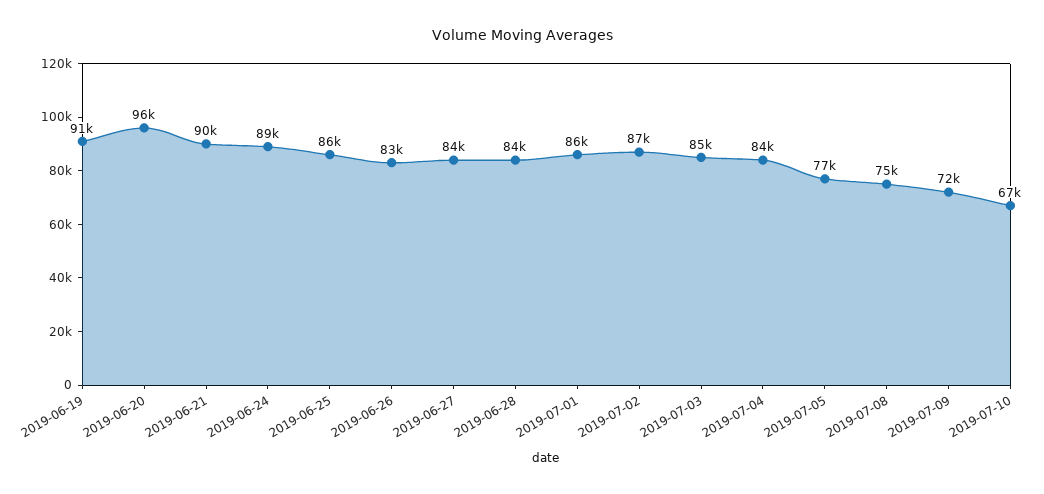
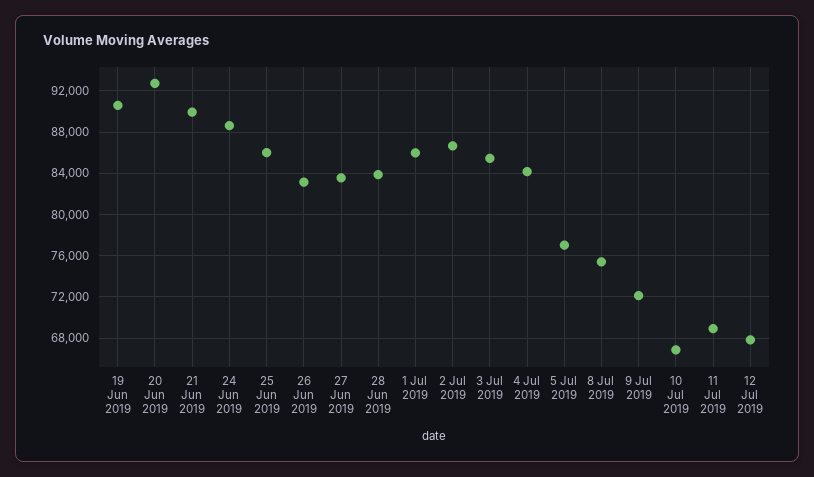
2019-06-20: 96000 -> 93000
11 Jul 2019: none -> 69000
12 Jul 2019: none -> 68000

